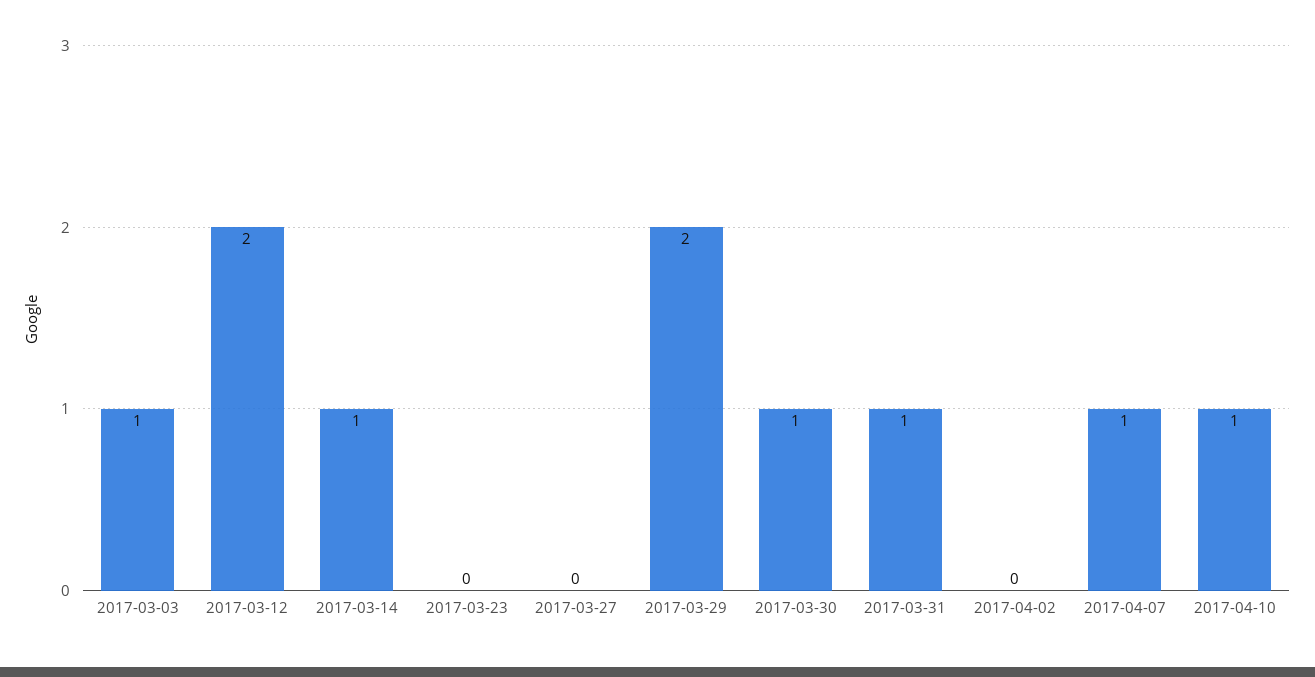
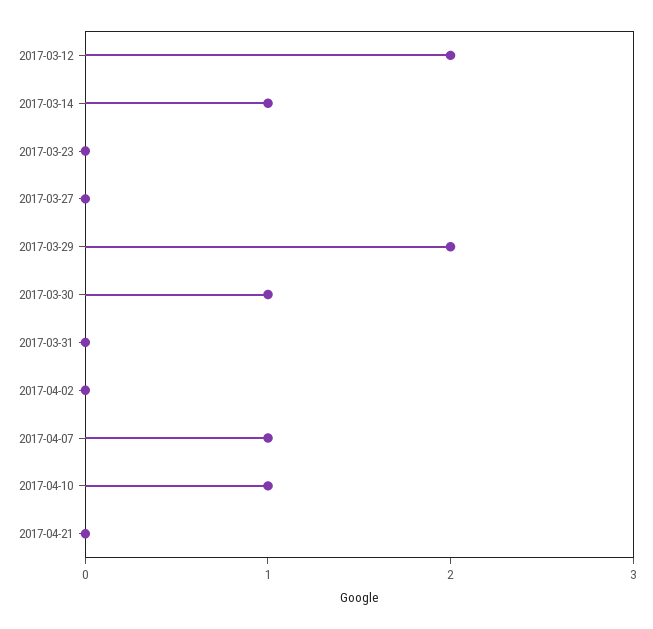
2017-03-03: 1 -> none
2017-03-31: 1 -> 0
2017-04-21: none -> 0

